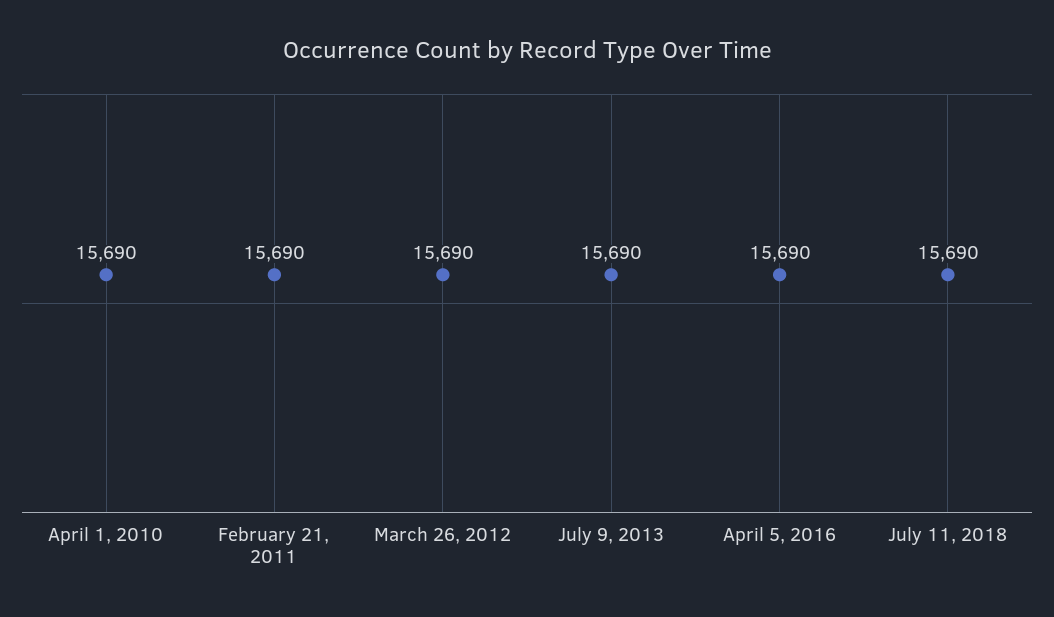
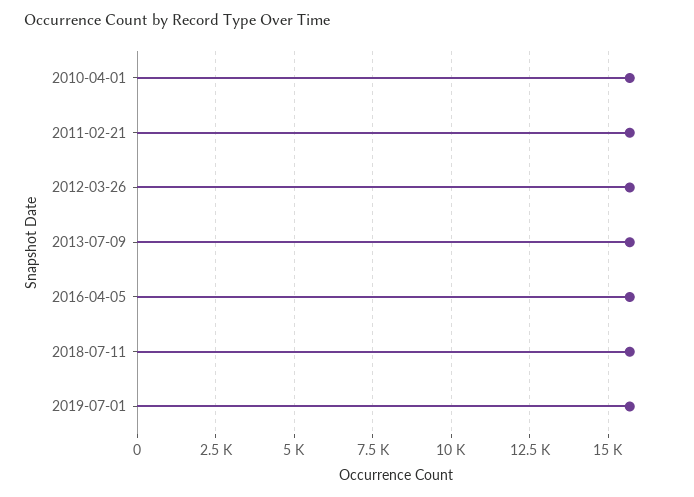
2019-07-01: none -> 15750

